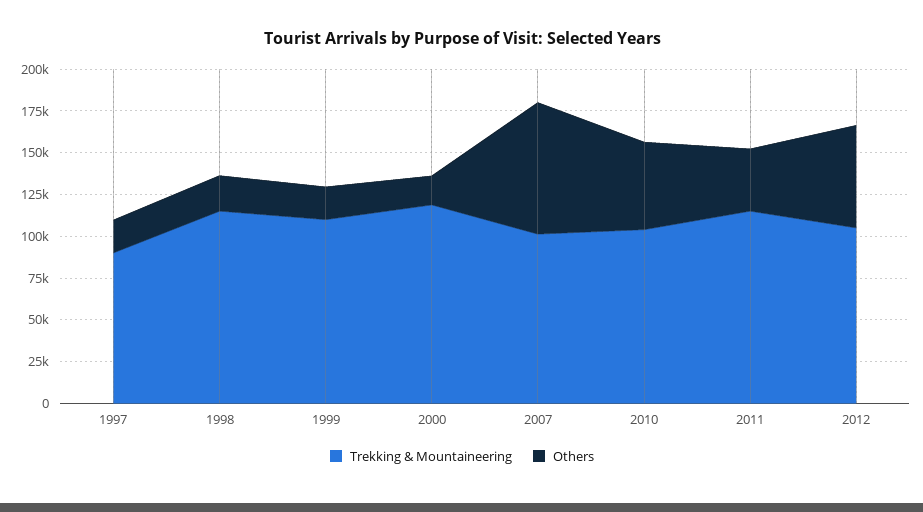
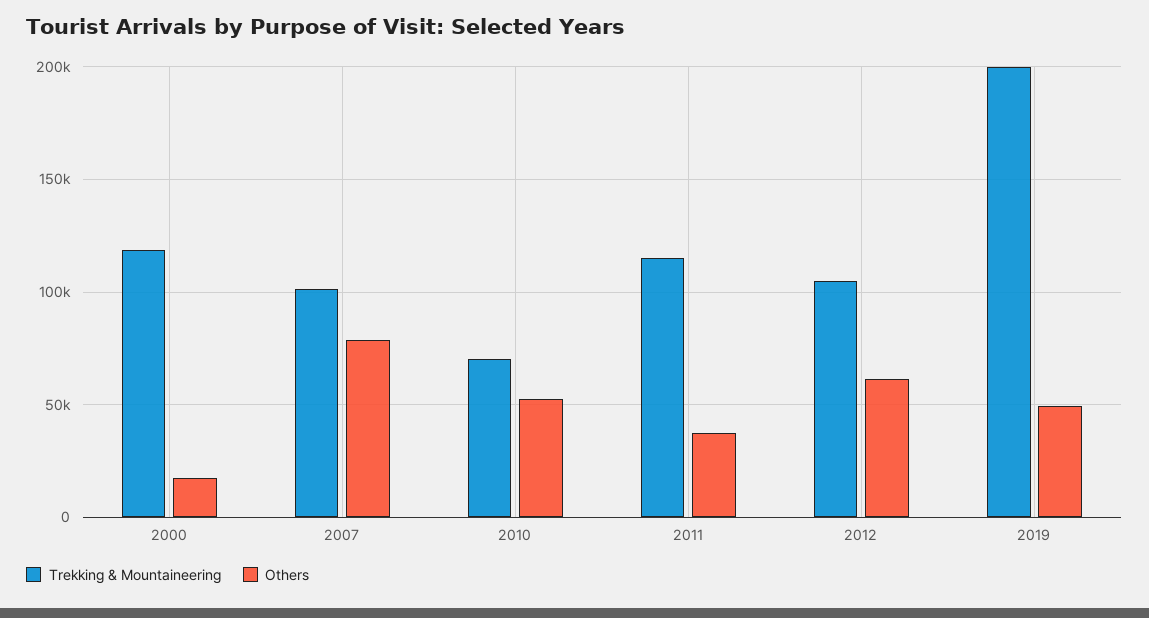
Trekking & Mountaineering, 1997: 90000 -> none
Others, 1997: 20000 -> none
Trekking & Mountaineering, 1998: 115000 -> none
Others, 1998: 20000 -> none
Trekking & Mountaineering, 1999: 110000 -> none
Others, 1999: 20000 -> none
Trekking & Mountaineering, 2010: 105000 -> 70000
Trekking & Mountaineering, 2019: none -> 200000
Others, 2019: none -> 50000

